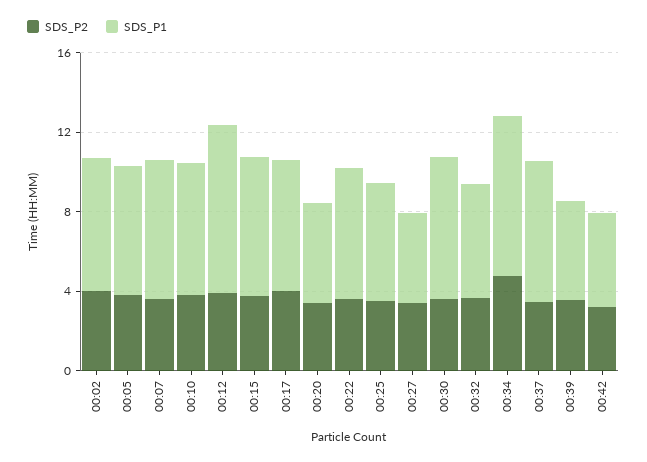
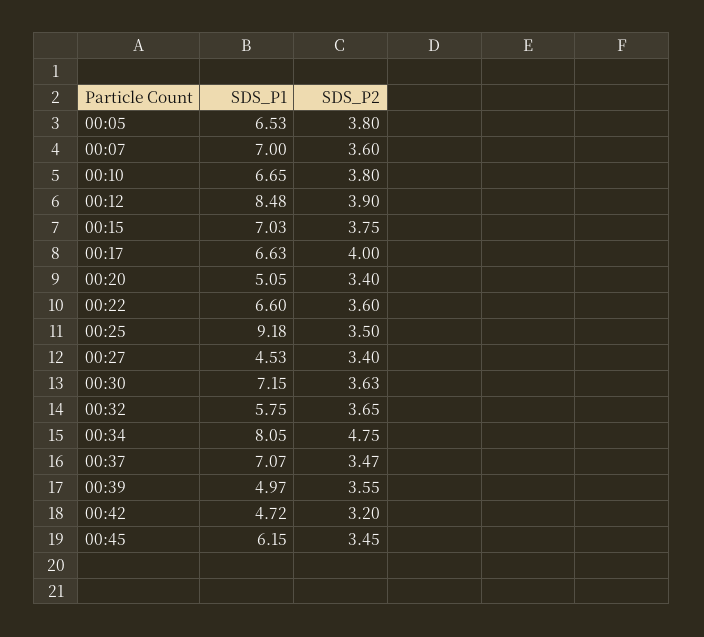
SDS_P2, 00:02: 4 -> none
SDS_P1, 00:02: 7 -> none
SDS_P1, 00:25: 6 -> 9.18
SDS_P1, 00:45: none -> 6.15
SDS_P2, 00:45: none -> 3.45

